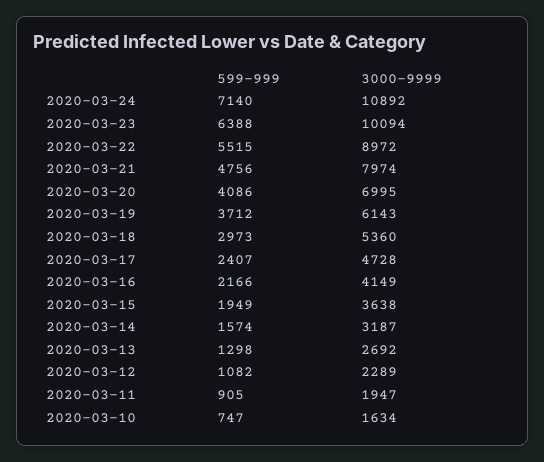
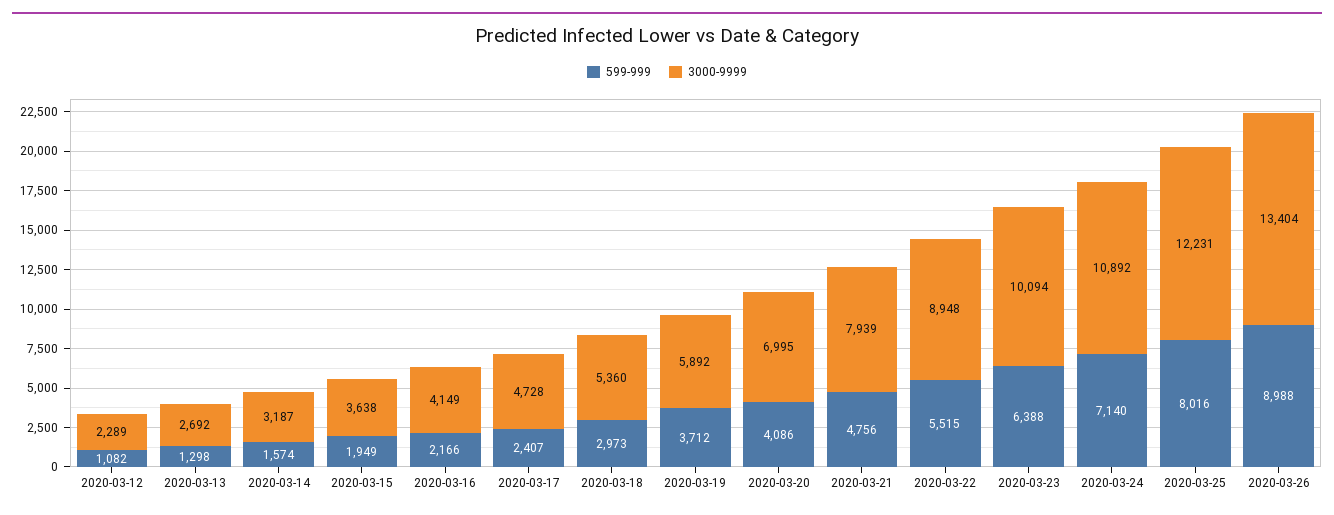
3000-9999, 2020-03-22: 8972 -> 8948
3000-9999, 2020-03-21: 7974 -> 7939
3000-9999, 2020-03-19: 6143 -> 5892
599-999, 2020-03-11: 905 -> none
3000-9999, 2020-03-11: 1947 -> none
599-999, 2020-03-10: 747 -> none
3000-9999, 2020-03-10: 1634 -> none
599-999, 2020-03-25: none -> 8016
3000-9999, 2020-03-25: none -> 12231
599-999, 2020-03-26: none -> 8988
3000-9999, 2020-03-26: none -> 13404

